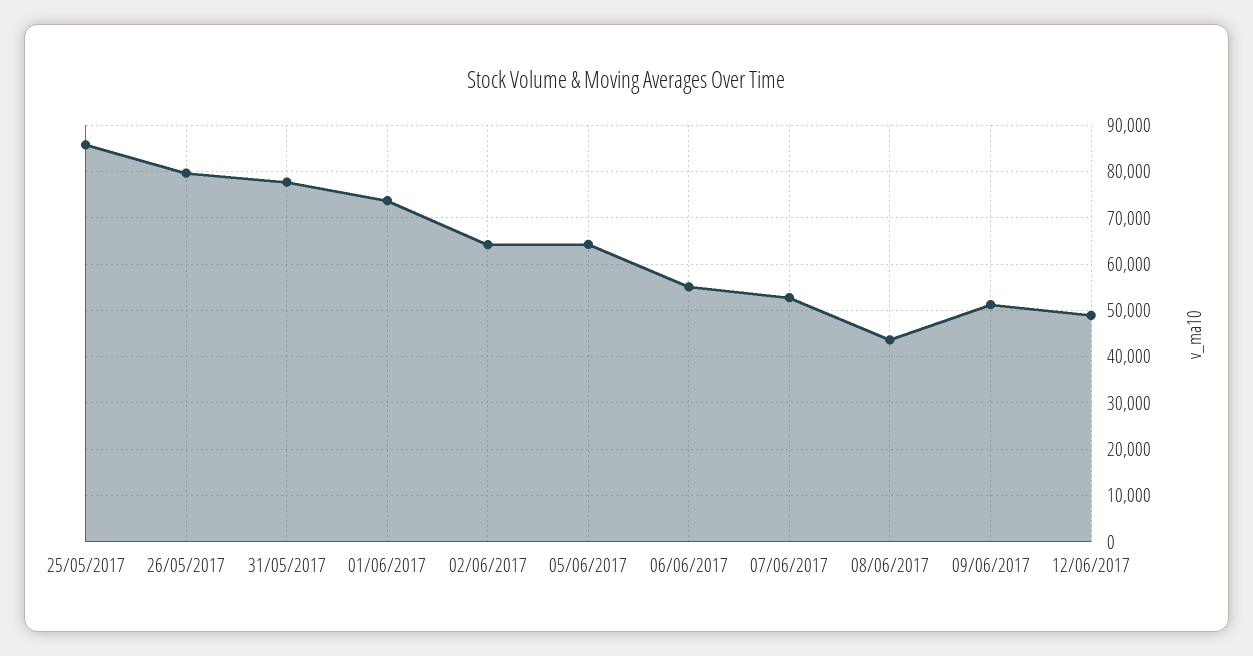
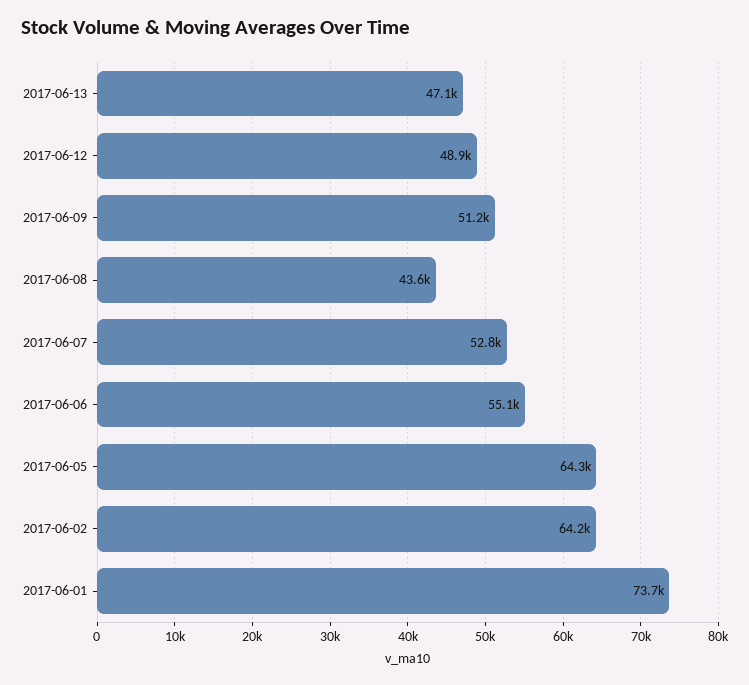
25/05/2017: 86000 -> none
26/05/2017: 80000 -> none
31/05/2017: 78000 -> none
2017-06-13: none -> 47100

